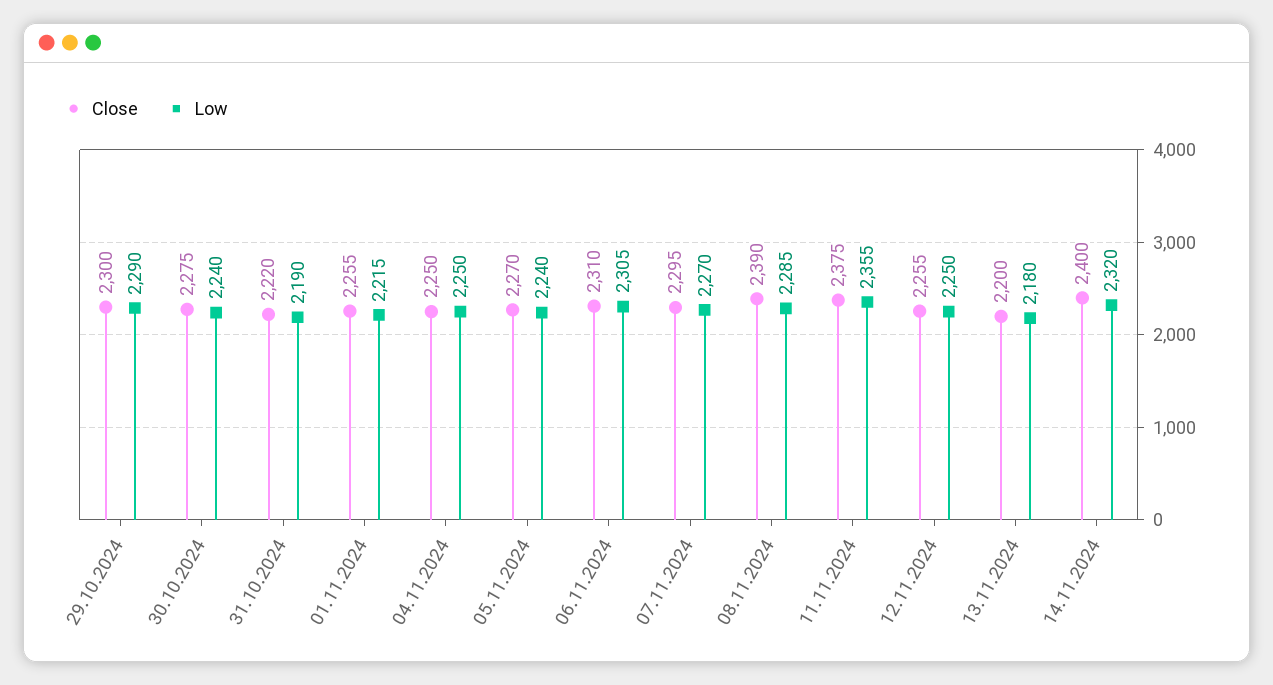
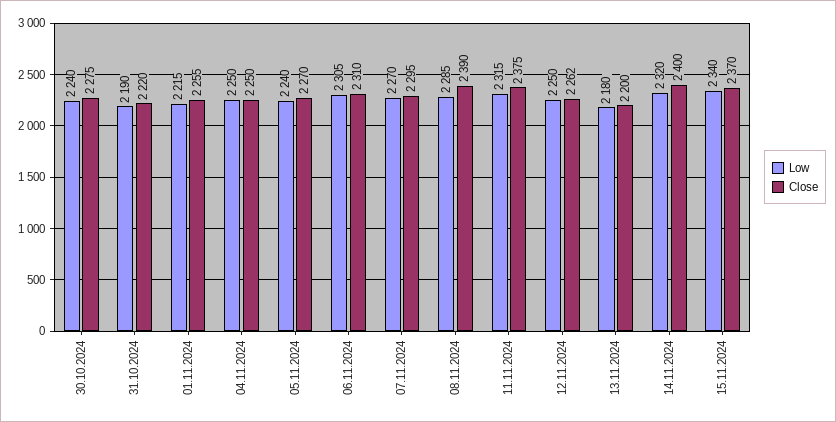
Close, 29.10.2024: 2300 -> none
Low, 29.10.2024: 2290 -> none
Low, 11.11.2024: 2355 -> 2315
Close, 12.11.2024: 2255 -> 2262
Low, 15.11.2024: none -> 2340
Close, 15.11.2024: none -> 2370

